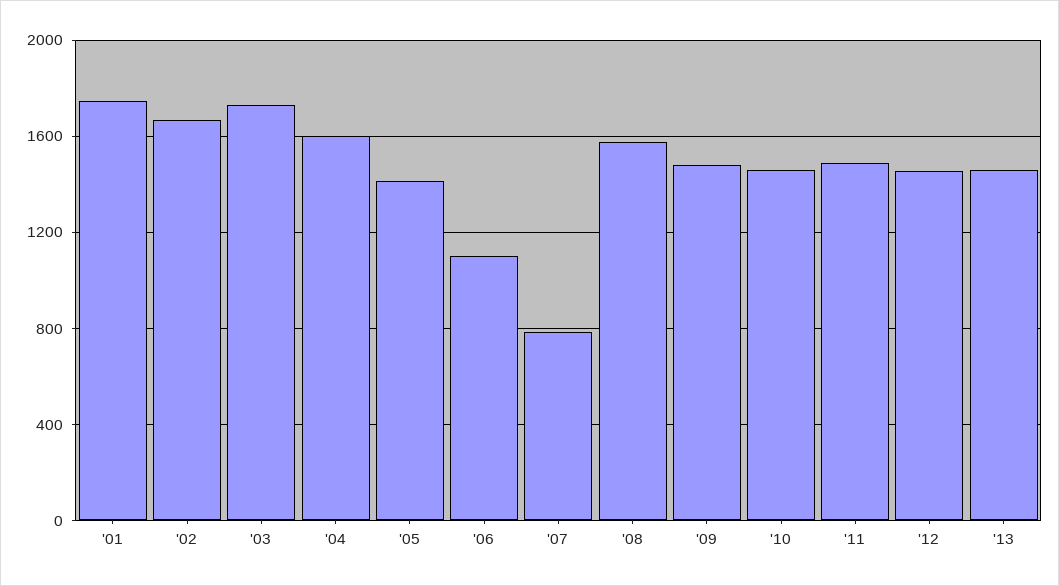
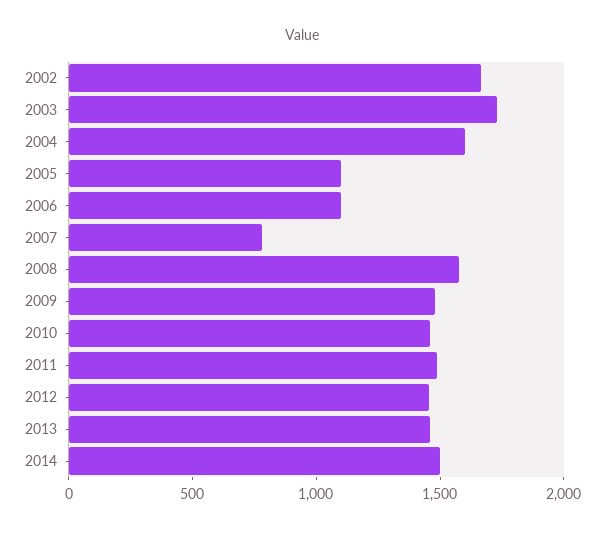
'01: 1750 -> none
'05: 1400 -> 1100
2014: none -> 1500

